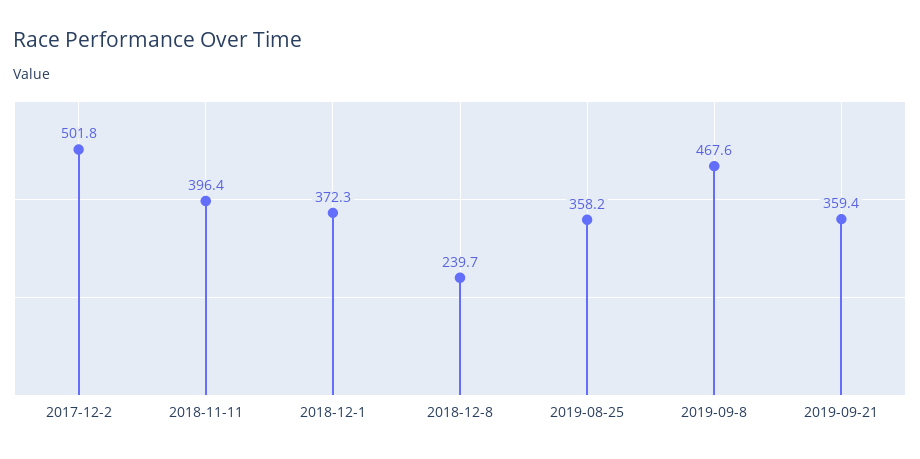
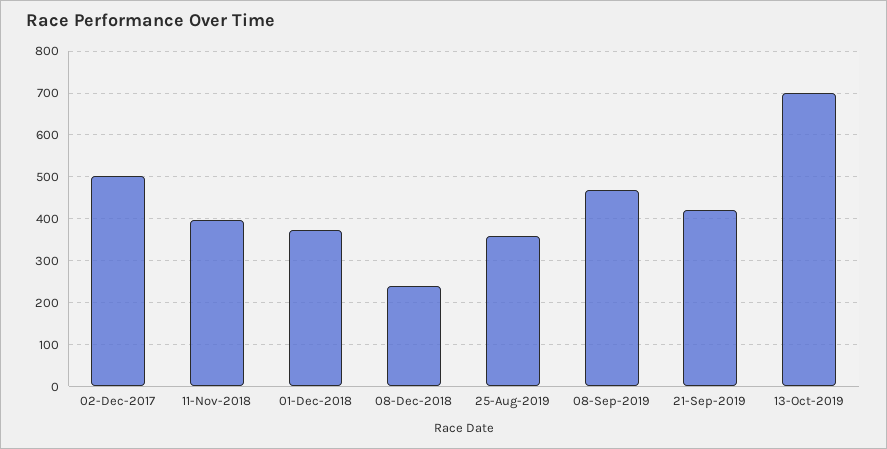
2019-09-21: 359.4 -> 420
13-Oct-2019: none -> 700

